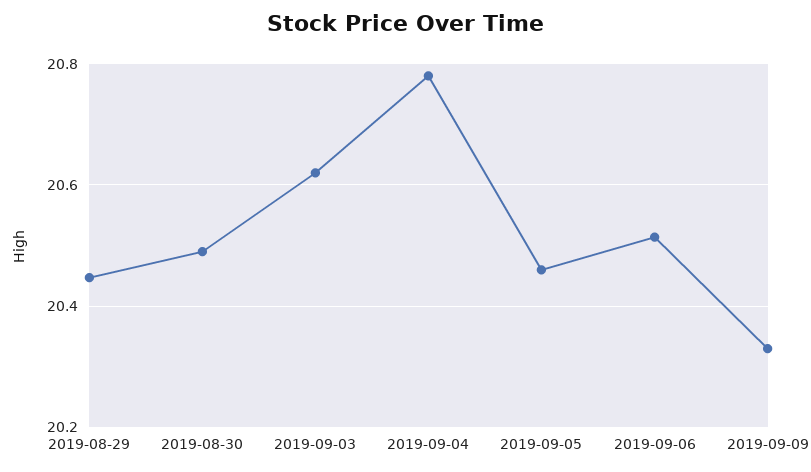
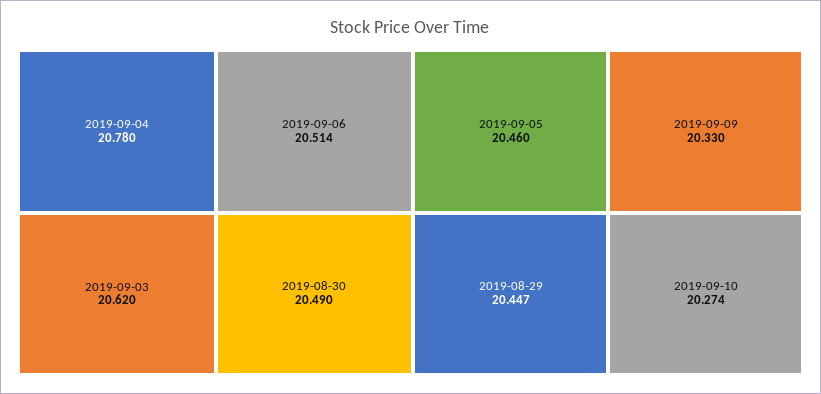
2019-09-10: none -> 20.274

